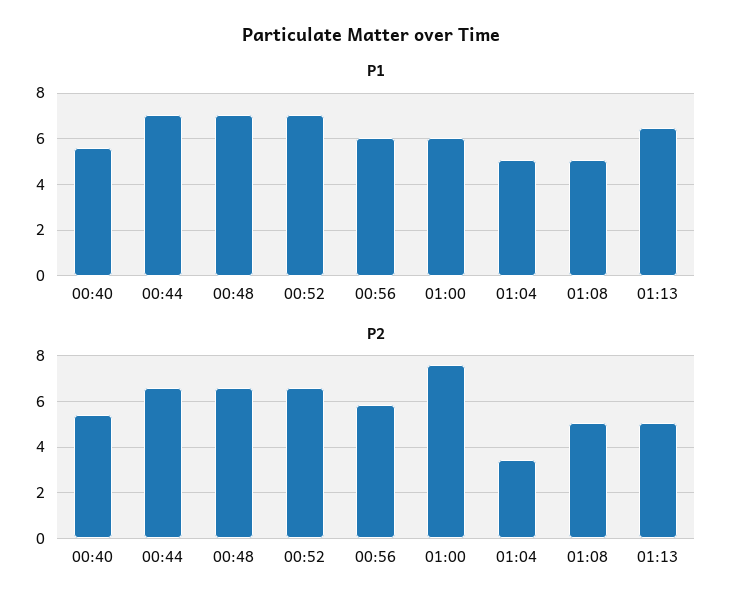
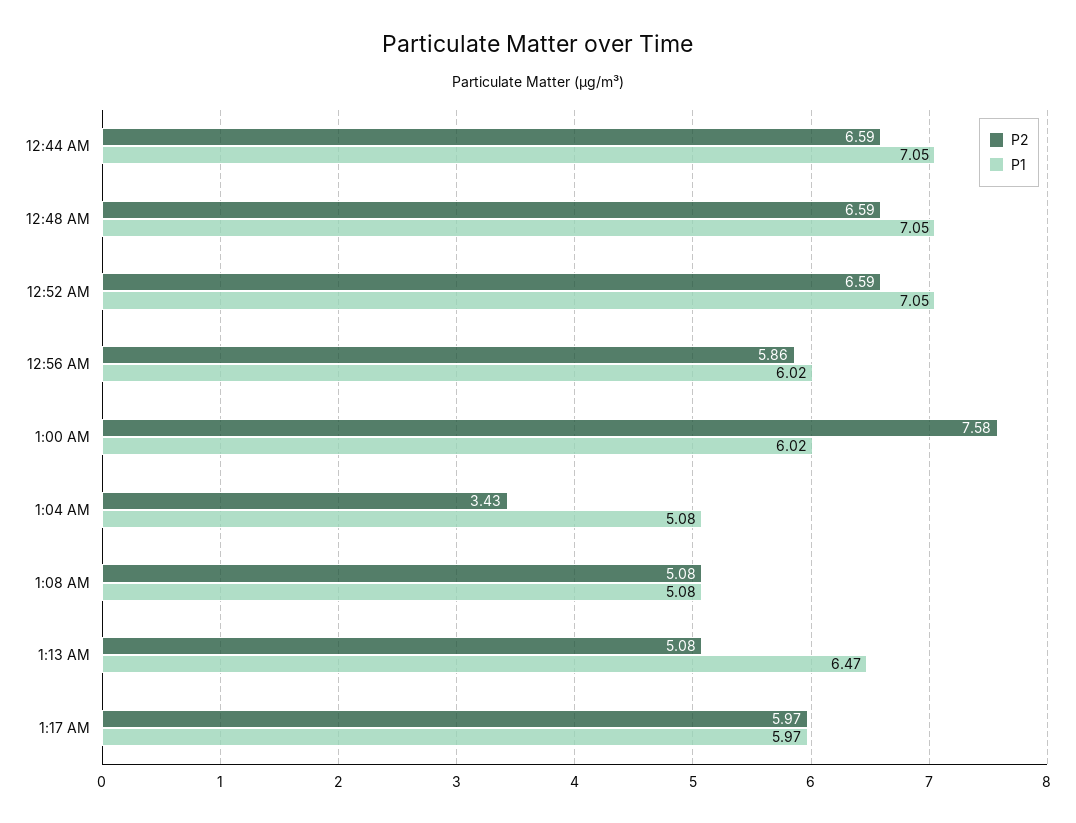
P1, 00:40: 5.5 -> none
P2, 00:40: 5.5 -> none
P2, 1:17 AM: none -> 5.97
P1, 1:17 AM: none -> 5.97

